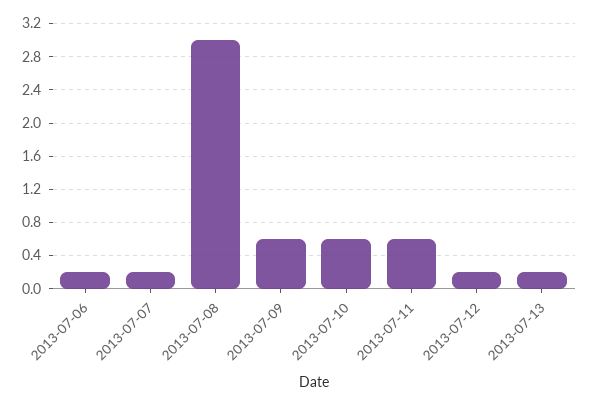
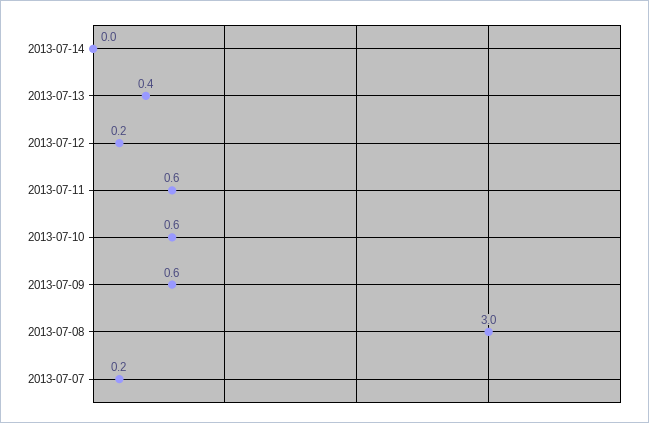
2013-07-06: 0.2 -> none
2013-07-13: 0.2 -> 0.4
2013-07-14: none -> 0

